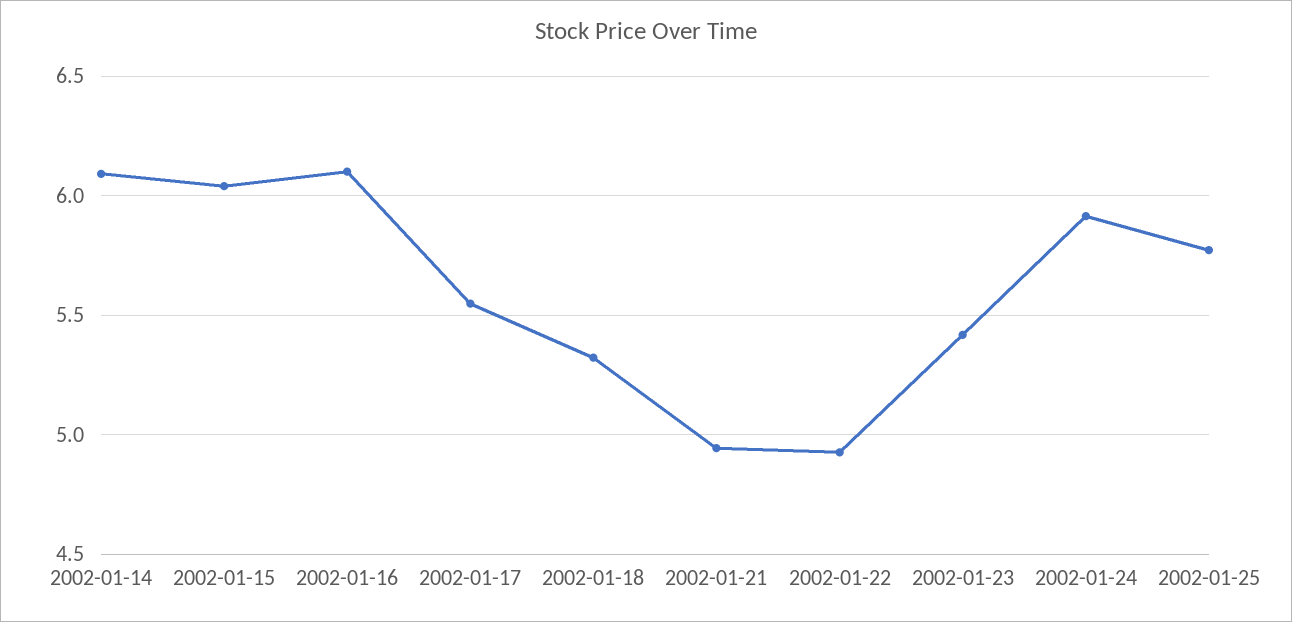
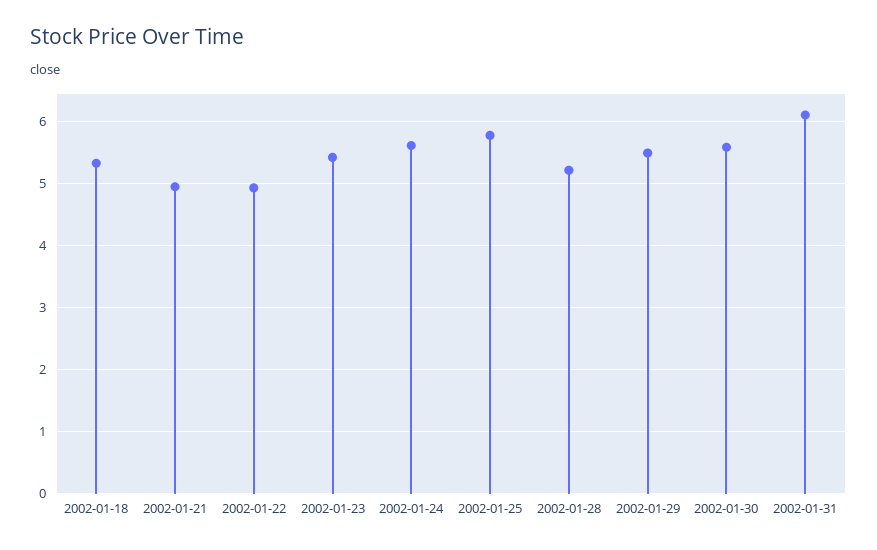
2002-01-14: 6.1 -> none
2002-01-15: 6.05 -> none
2002-01-16: 6.1 -> none
2002-01-17: 5.55 -> none
2002-01-24: 5.9 -> 5.6
2002-01-28: none -> 5.2
2002-01-29: none -> 5.5
2002-01-30: none -> 5.6
2002-01-31: none -> 6.1

